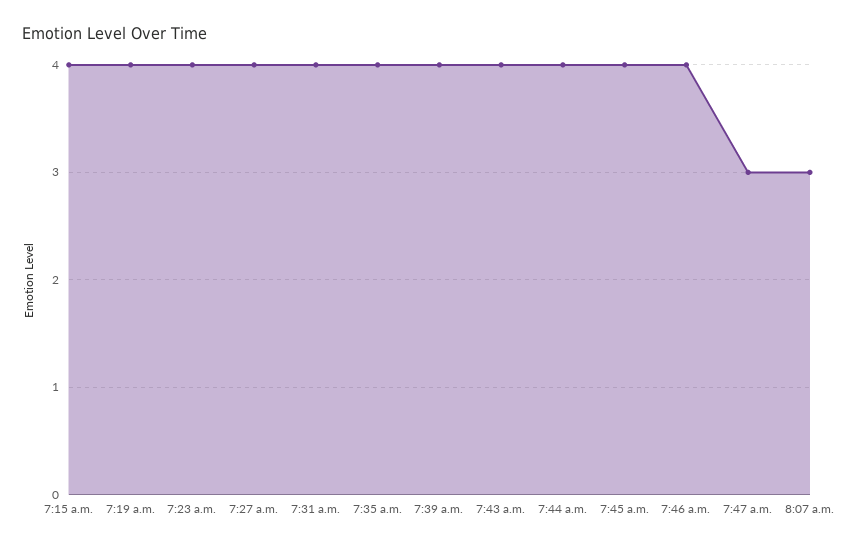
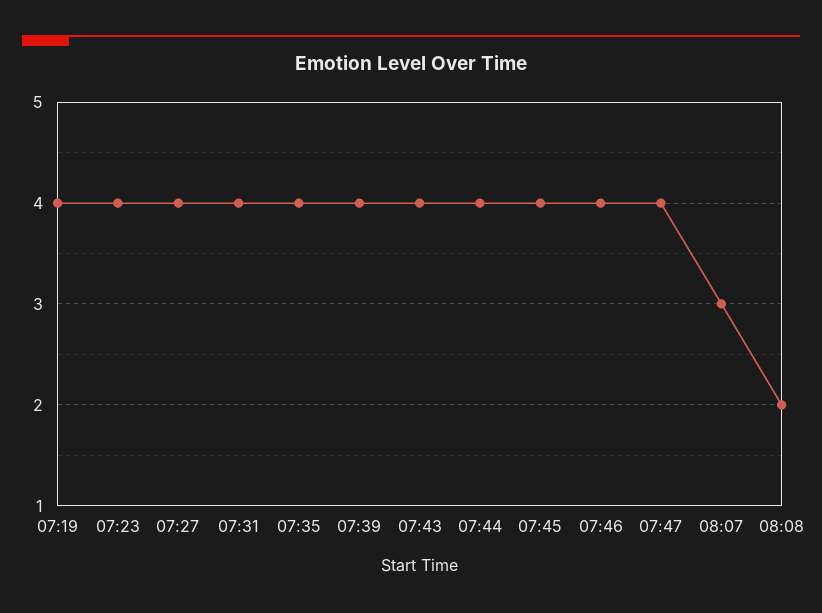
7:15 a.m.: 4 -> none
7:47 a.m.: 3 -> 4
08:08: none -> 2

